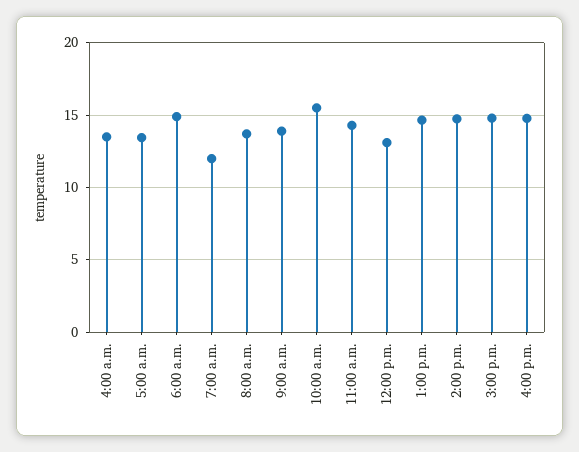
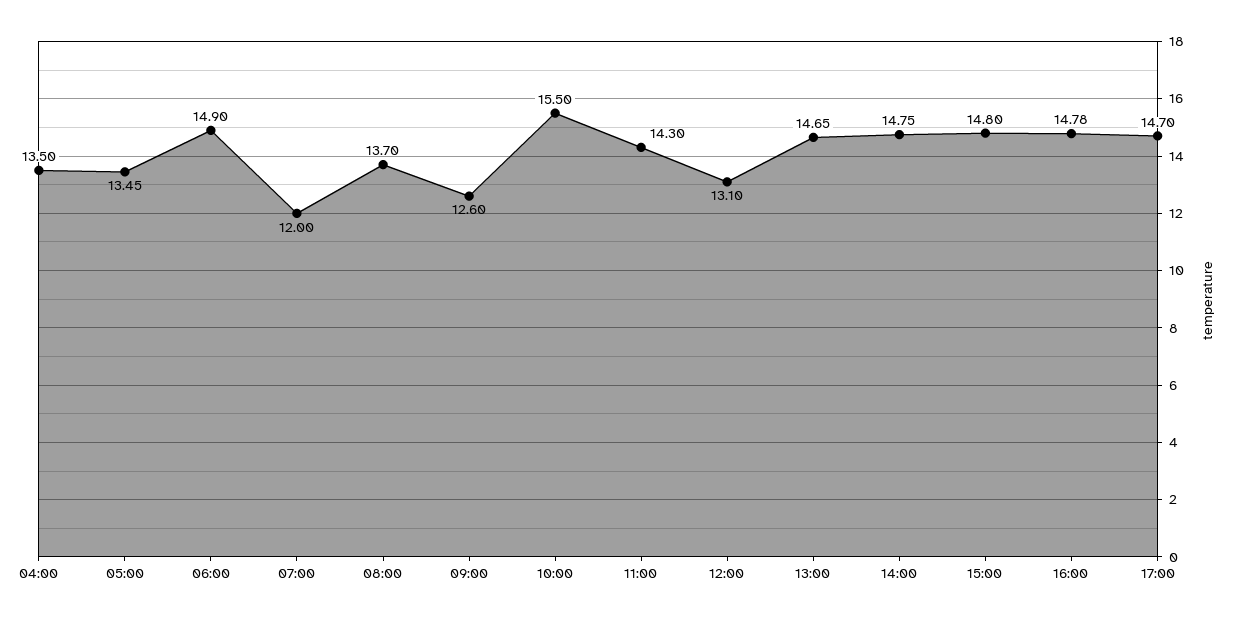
9:00 a.m.: 14 -> 12.6
17:00: none -> 14.7

